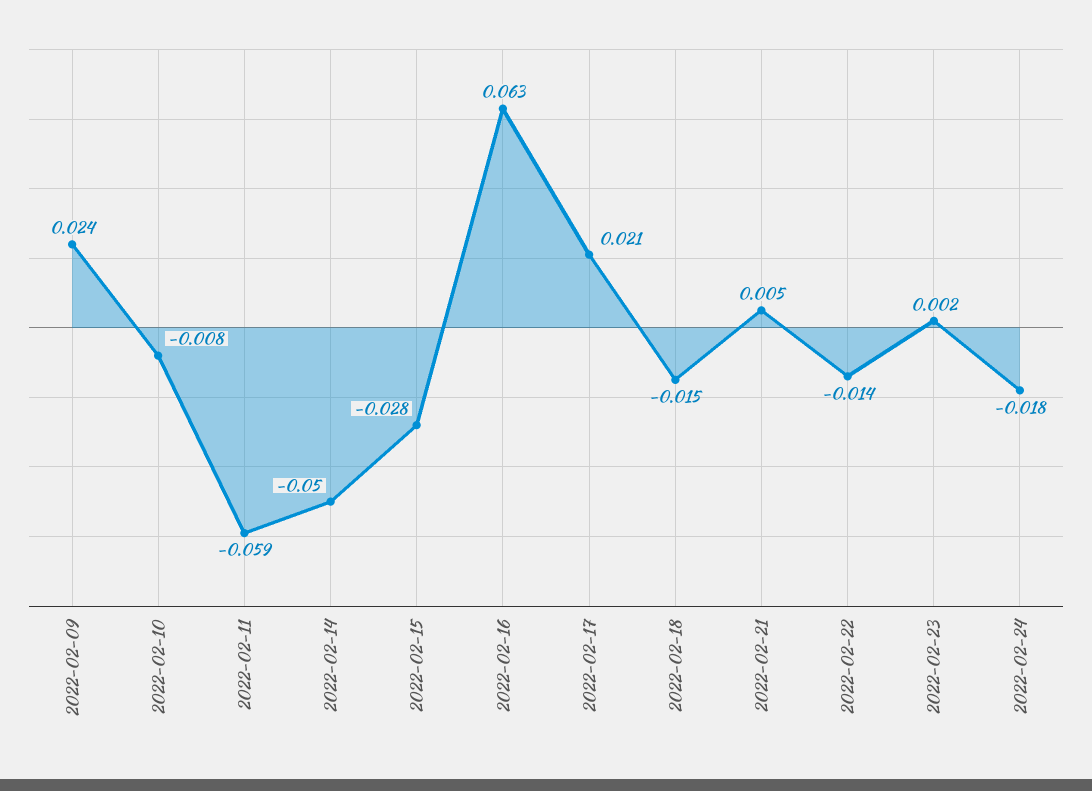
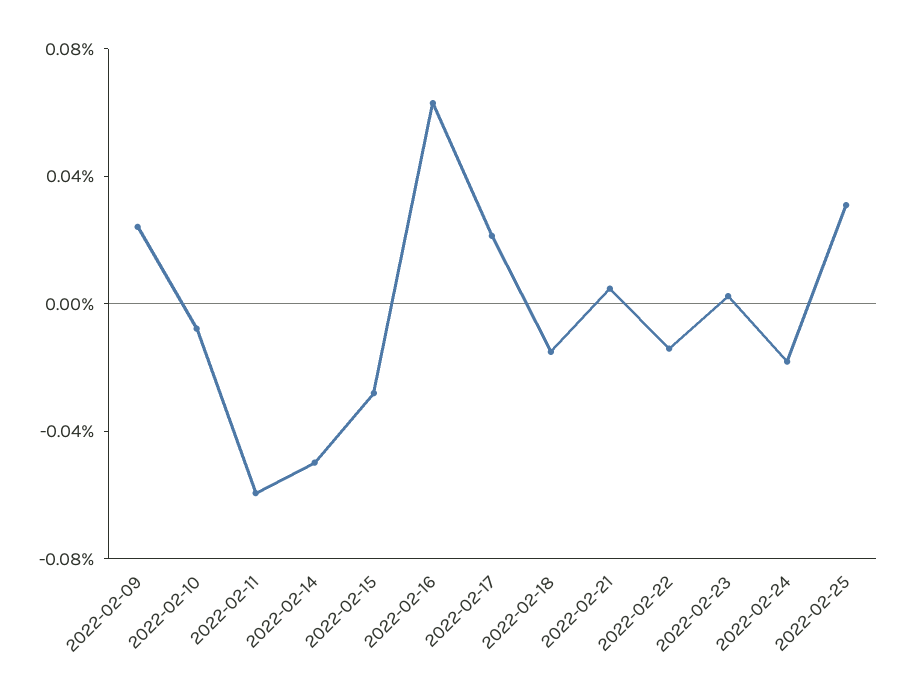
2022-02-25: none -> 0.03

